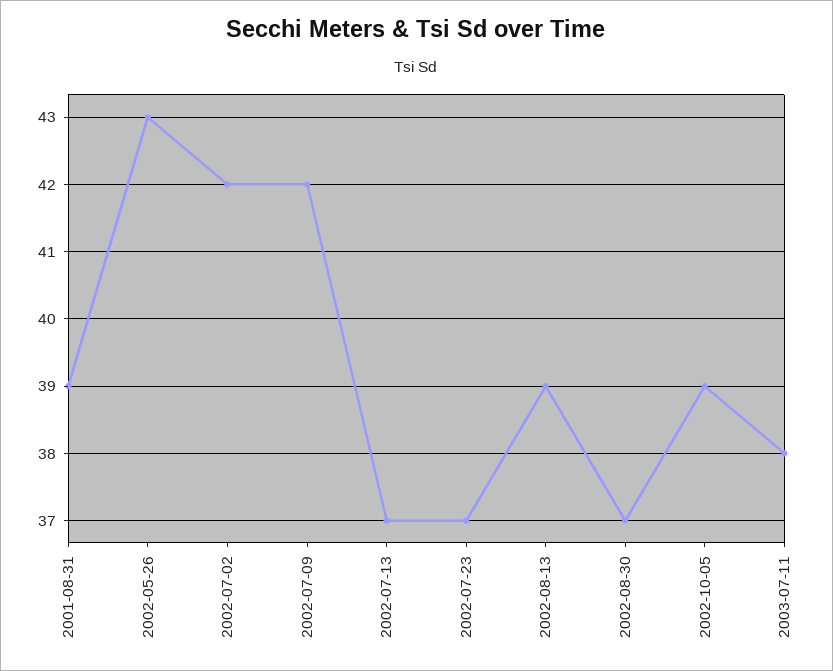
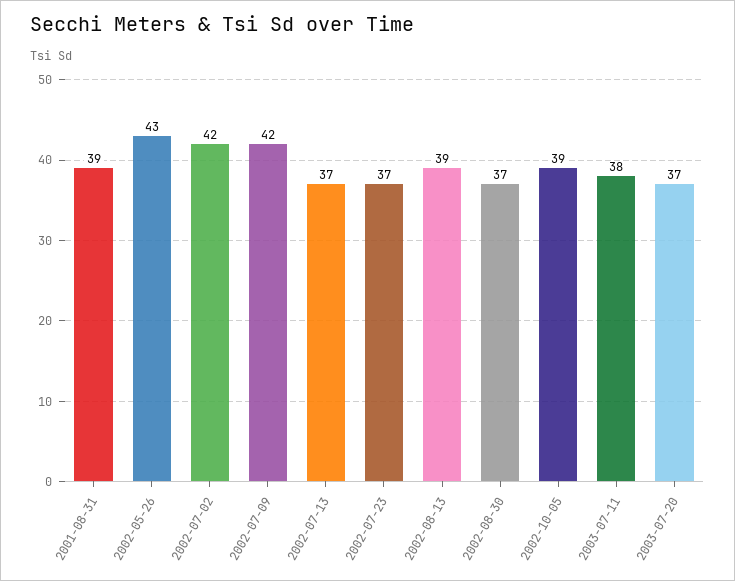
2003-07-20: none -> 37

